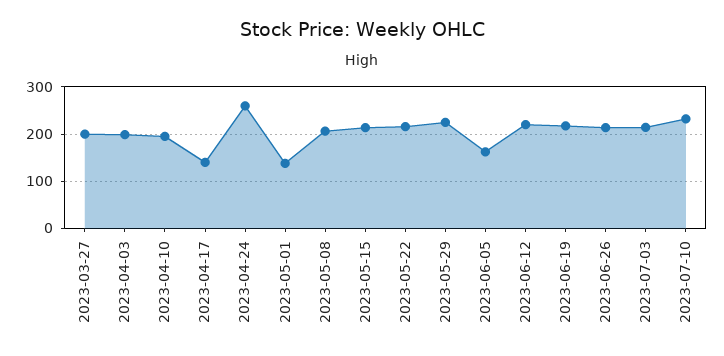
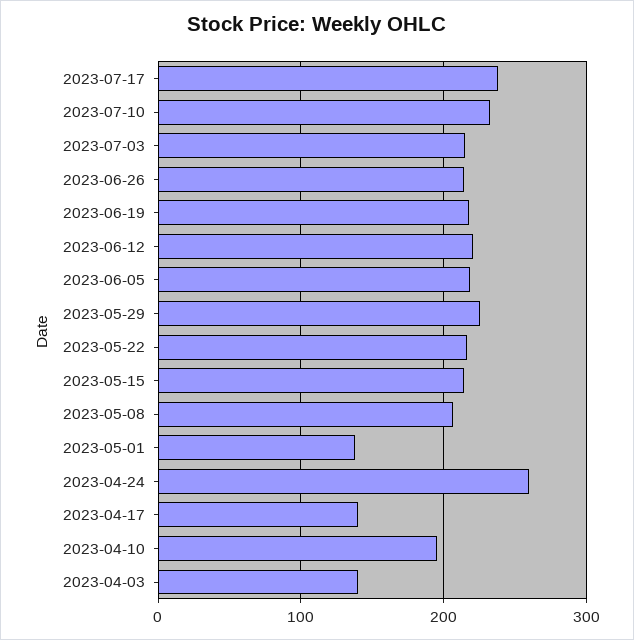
2023-03-27: 200 -> none
2023-04-03: 200 -> 140
2023-06-05: 160 -> 220
2023-07-17: none -> 240

